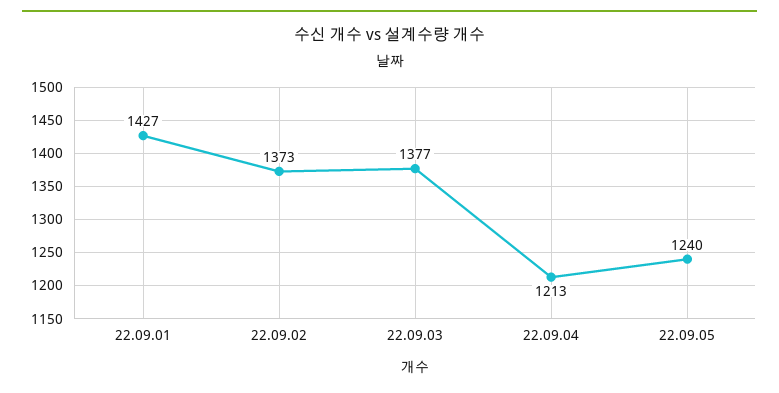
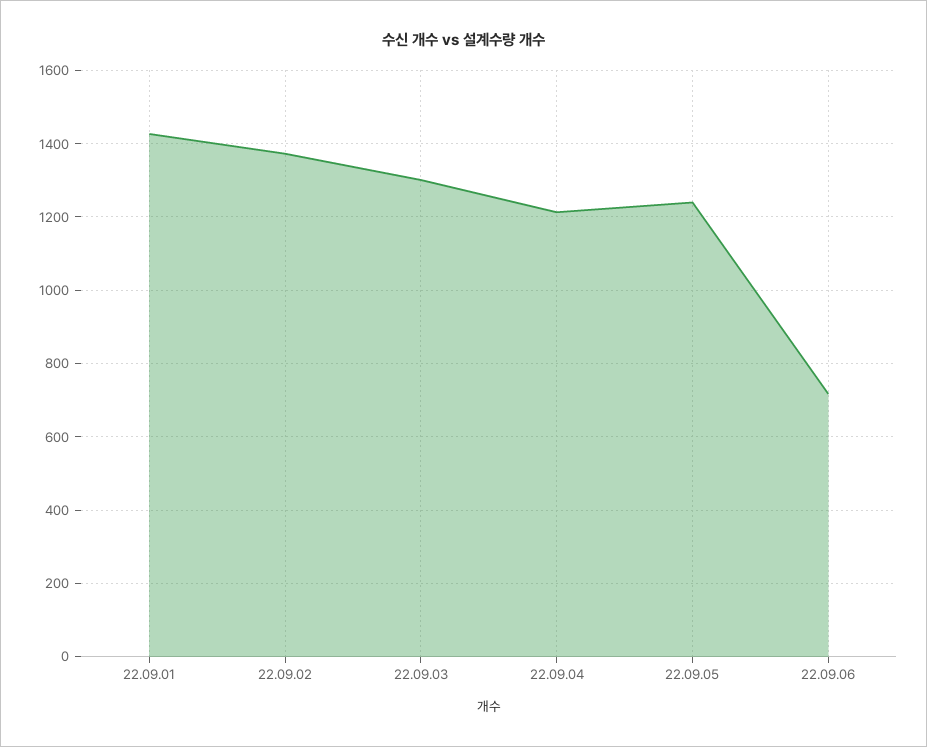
22.09.03: 1377 -> 1300
22.09.06: none -> 720

